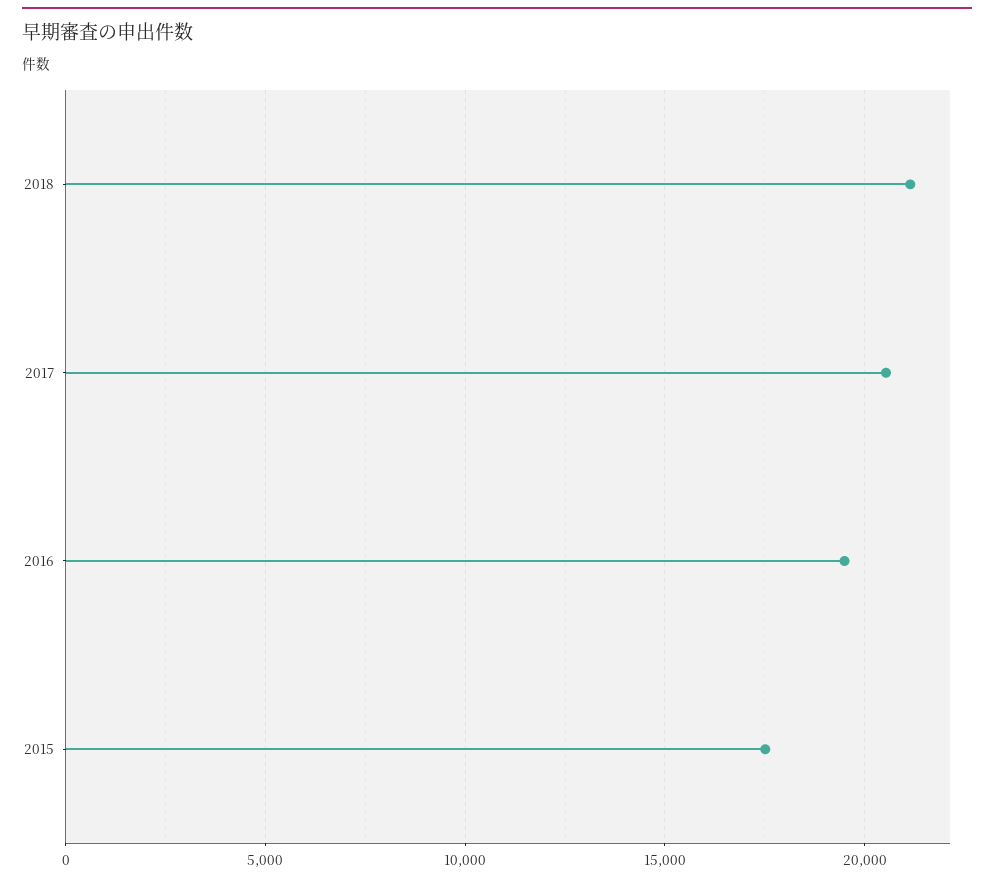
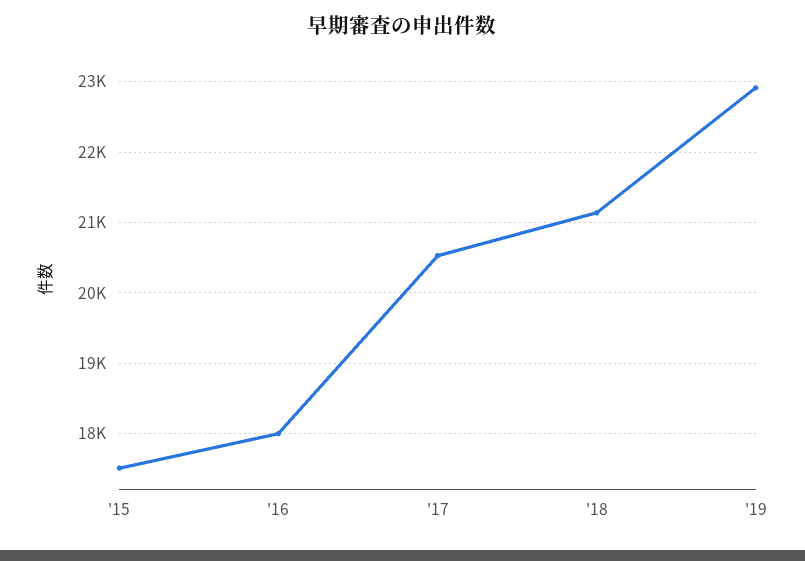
2016: 19500 -> 18000
'19: none -> 22900

